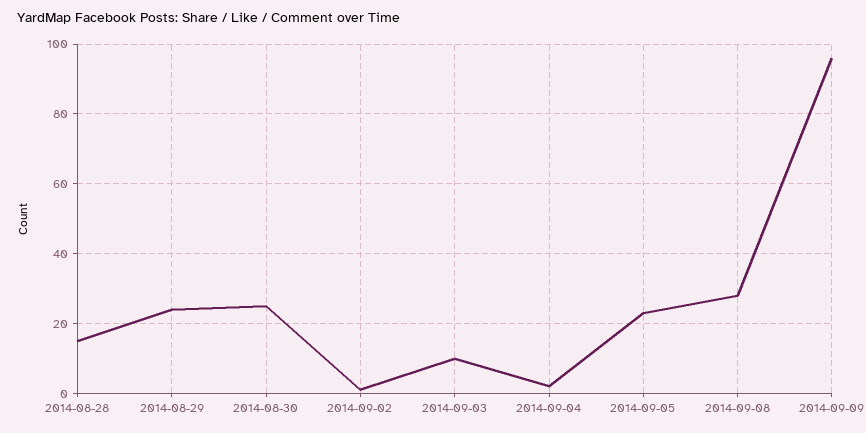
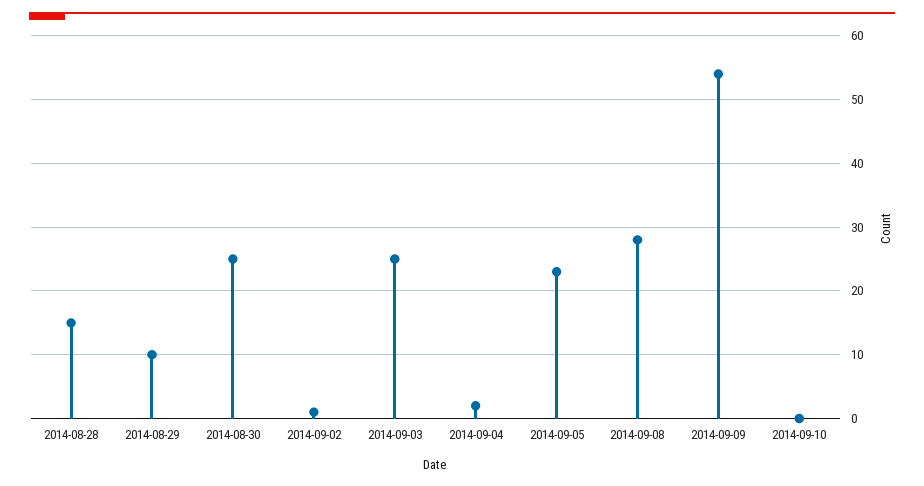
2014-08-29: 25 -> 10
2014-09-03: 10 -> 25
2014-09-09: 95 -> 54
2014-09-10: none -> 0

